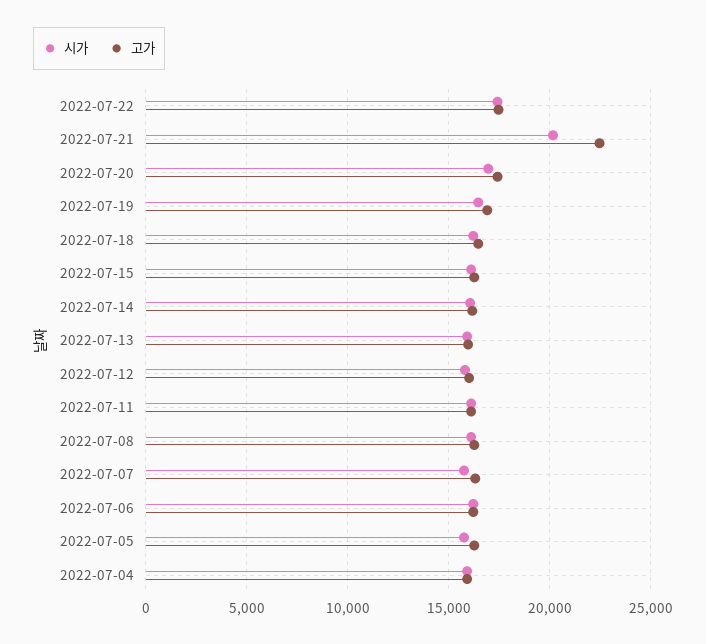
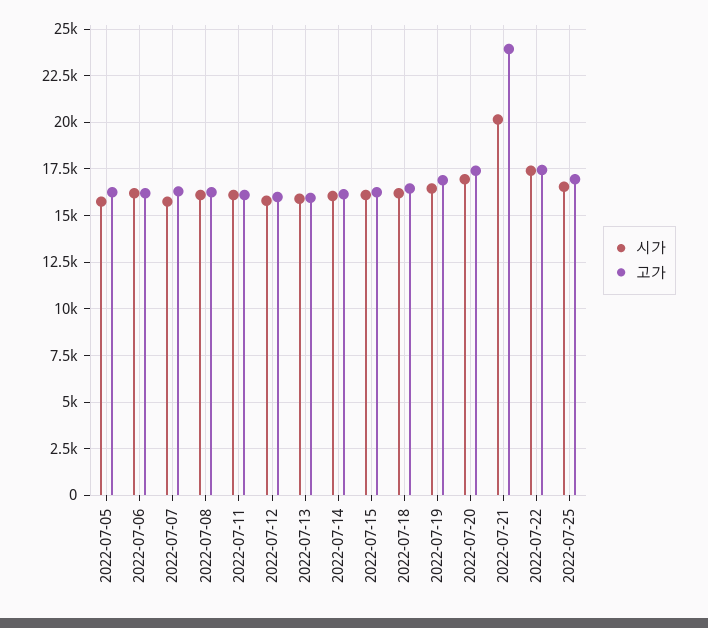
고가, 2022-07-21: 22500 -> 24000
시가, 2022-07-04: 16000 -> none
고가, 2022-07-04: 16000 -> none
시가, 2022-07-25: none -> 16500
고가, 2022-07-25: none -> 17000

